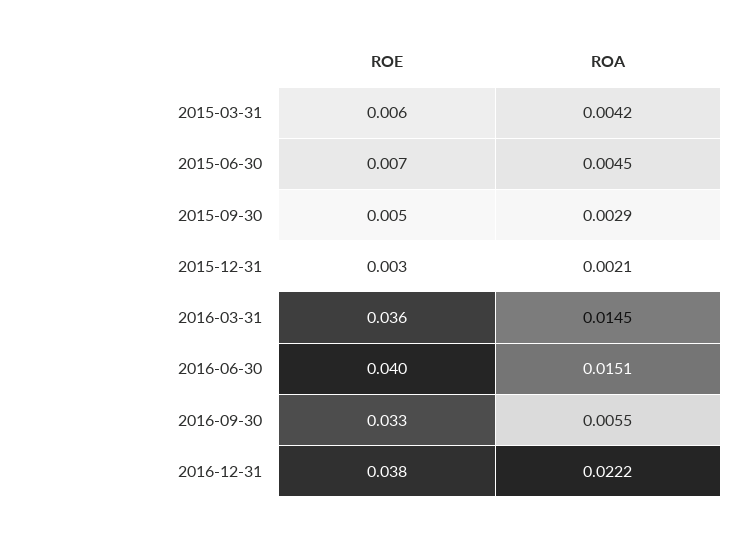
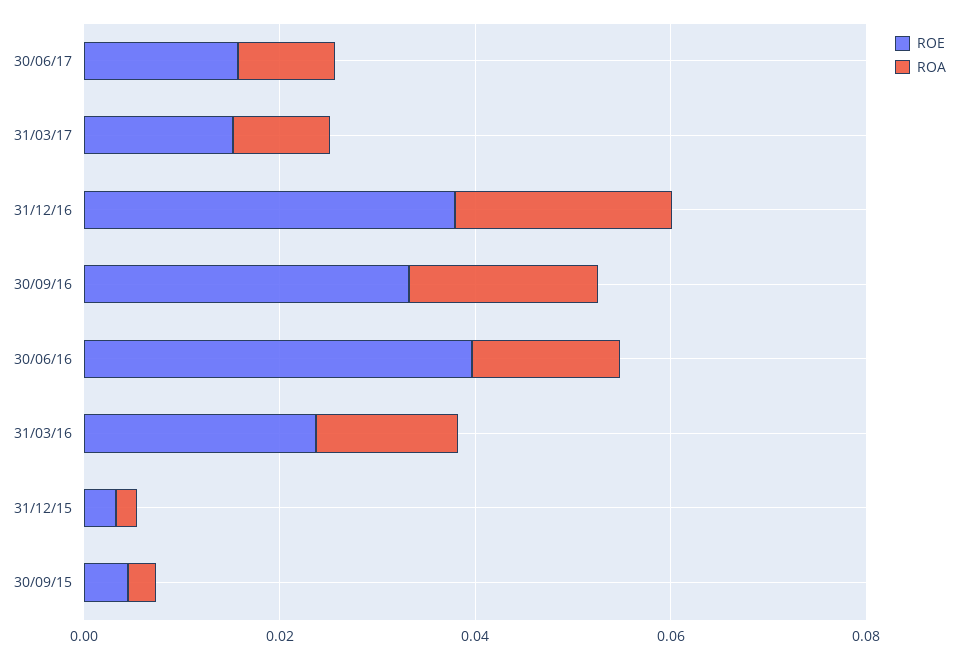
ROE, 2015-03-31: 0.006 -> none
ROA, 2015-03-31: 0.0042 -> none
ROE, 2015-06-30: 0.007 -> none
ROA, 2015-06-30: 0.0045 -> none
ROE, 2016-03-31: 0.036 -> 0.025
ROA, 2016-09-30: 0.0055 -> 0.02
ROE, 30/06/17: none -> 0.015
ROA, 30/06/17: none -> 0.01
ROE, 31/03/17: none -> 0.015
ROA, 31/03/17: none -> 0.01

